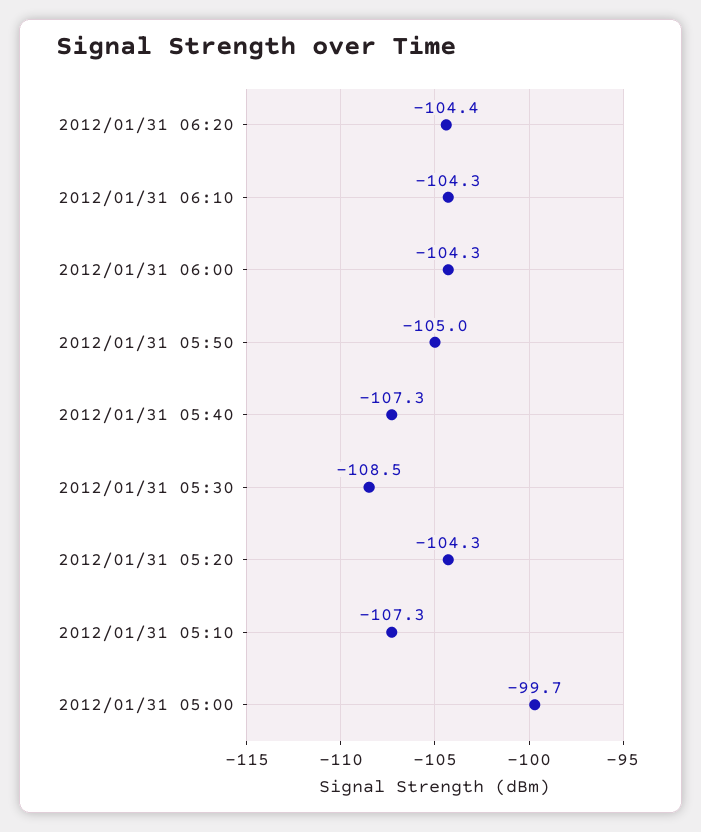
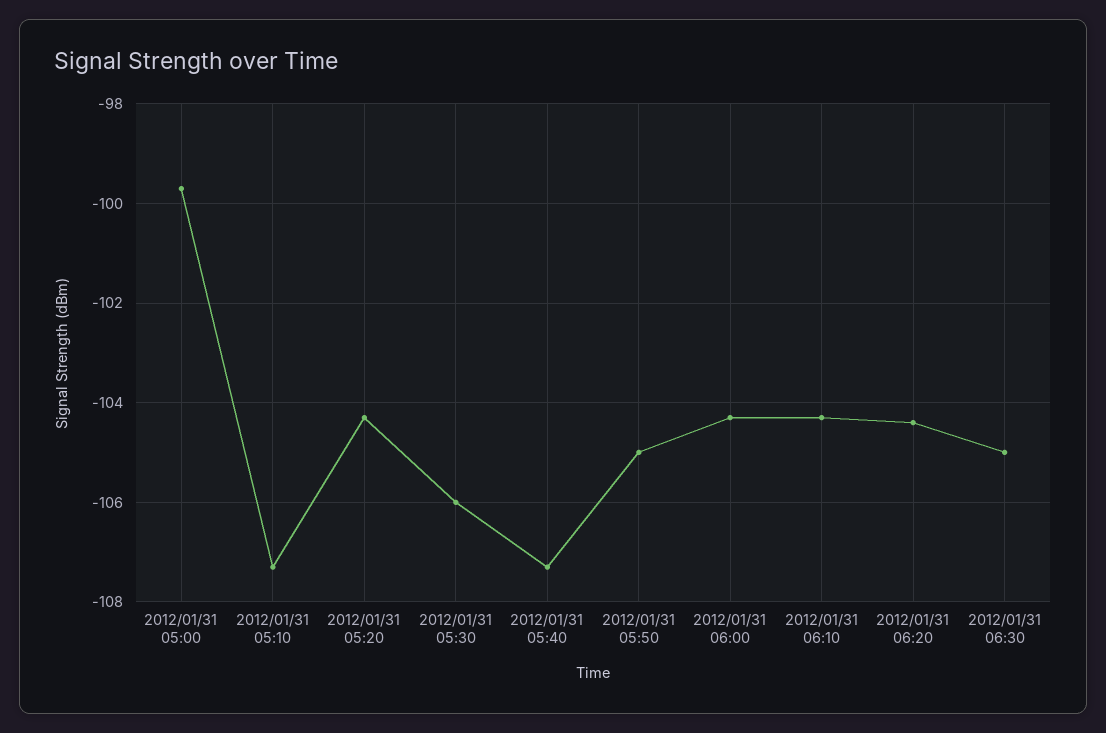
2012/01/31 05:30: -108.5 -> -106
2012/01/31 06:30: none -> -105

